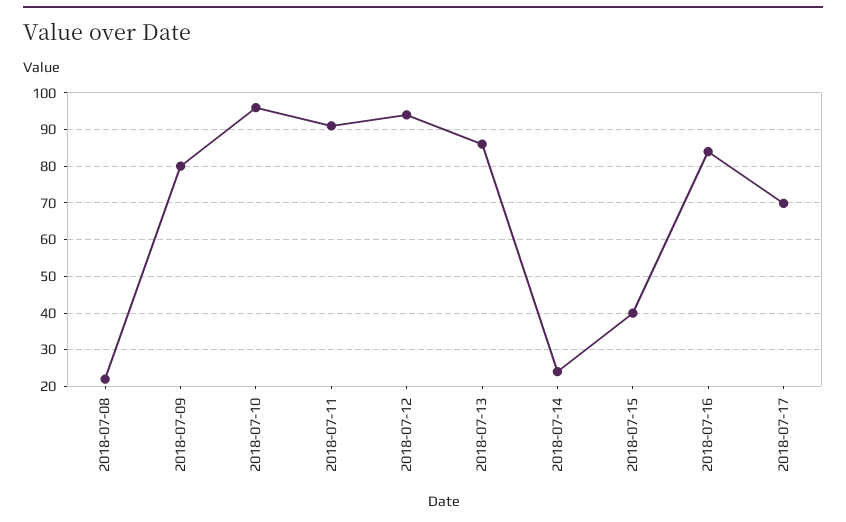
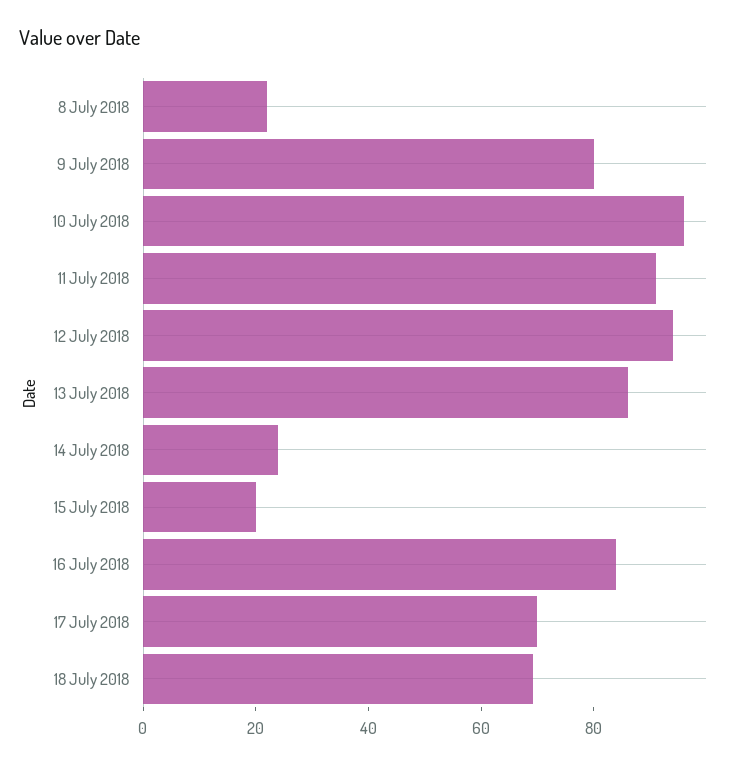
2018-07-15: 40 -> 20
18 July 2018: none -> 70

